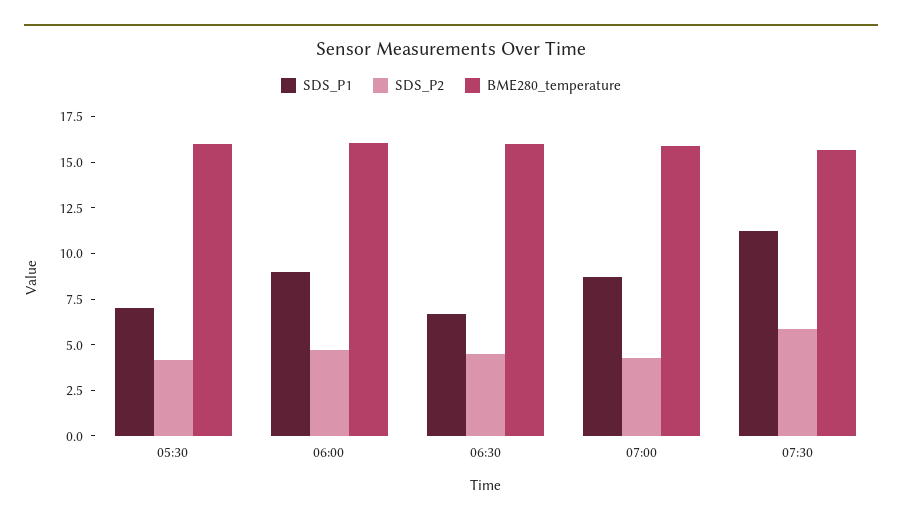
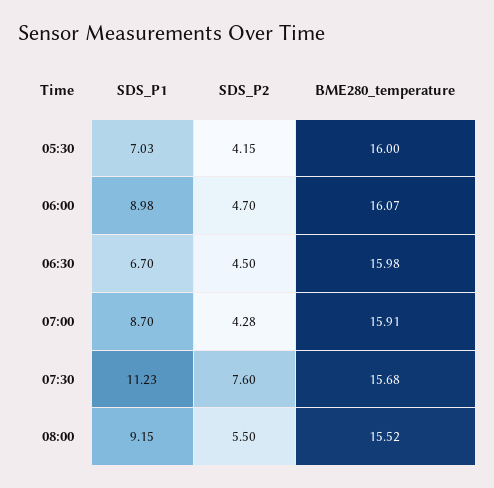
SDS_P2, 07:30: 6 -> 7.6
SDS_P1, 08:00: none -> 9.15
SDS_P2, 08:00: none -> 5.5
BME280_temperature, 08:00: none -> 15.52

